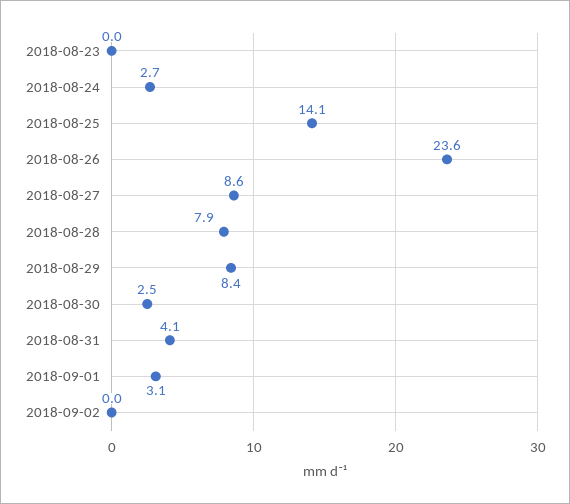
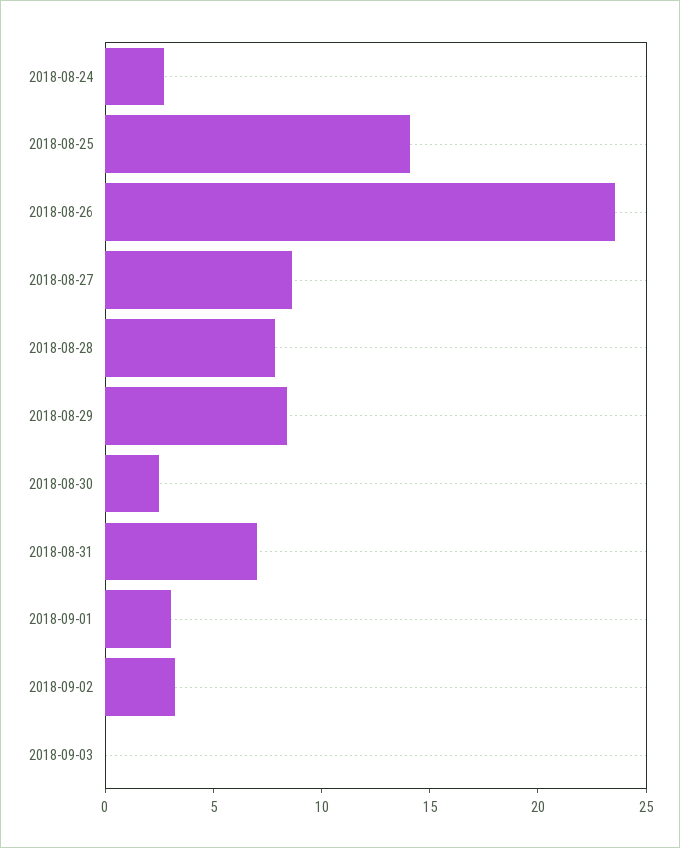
2018-08-23: 0 -> none
2018-08-31: 4.1 -> 7
2018-09-02: 0 -> 3
2018-09-03: none -> 0

